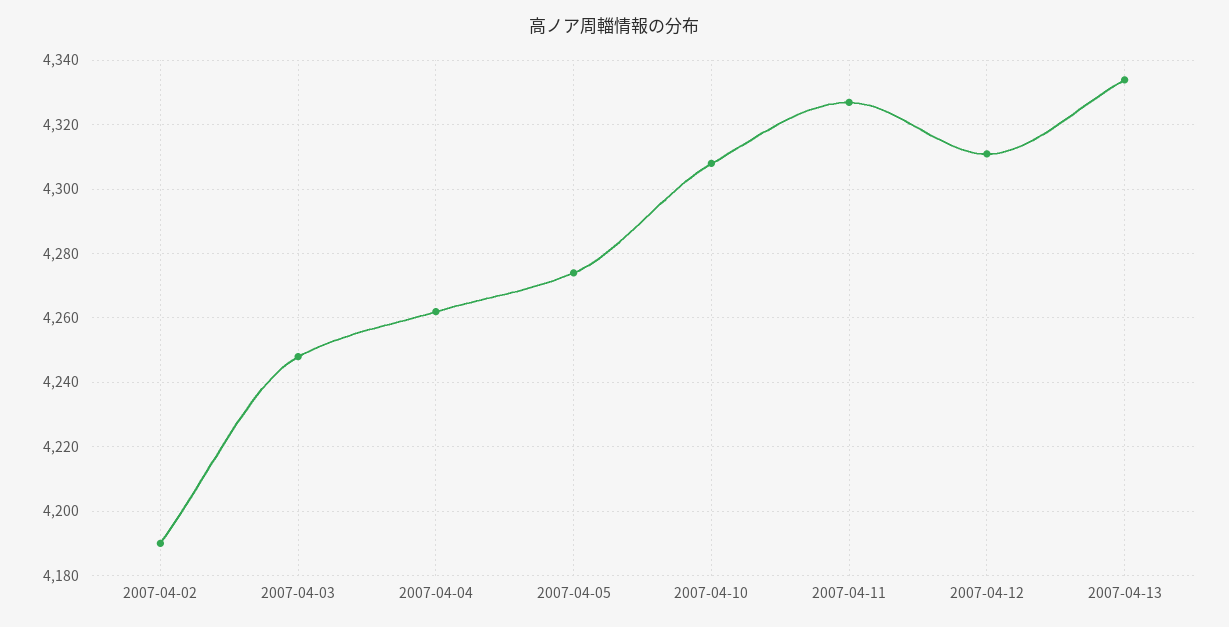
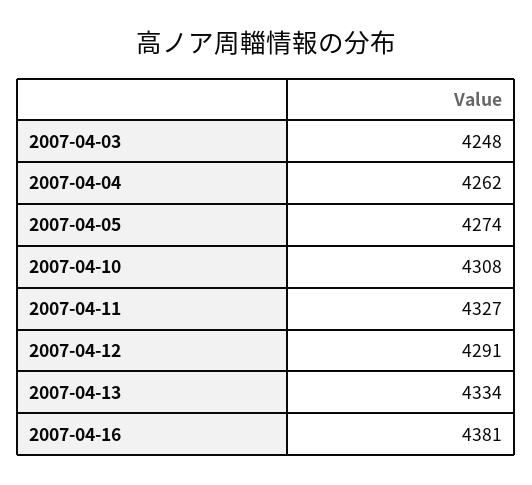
2007-04-02: 4190 -> none
2007-04-12: 4310 -> 4291
2007-04-16: none -> 4381

